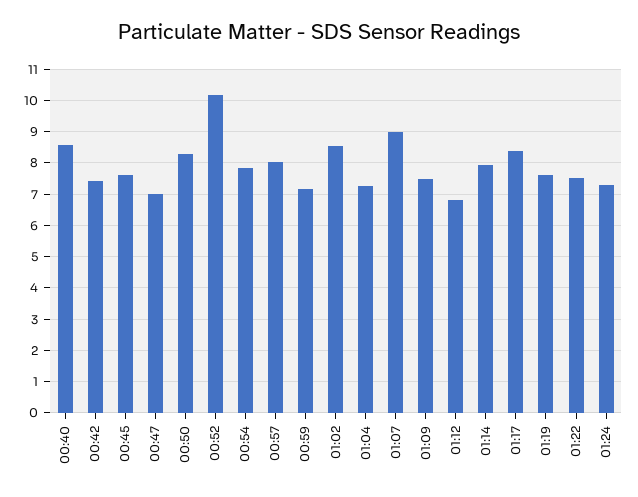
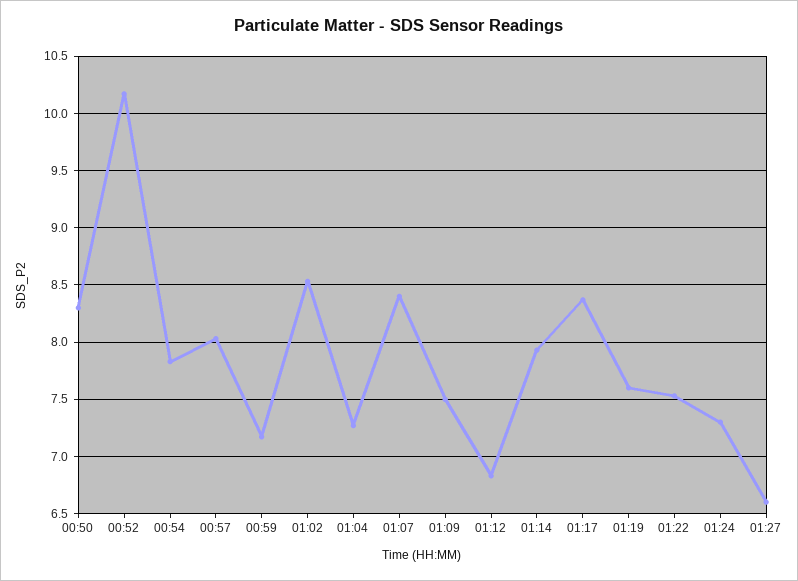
00:40: 8.6 -> none
00:42: 7.4 -> none
00:45: 7.6 -> none
00:47: 7 -> none
01:07: 9 -> 8.4
01:27: none -> 6.6

